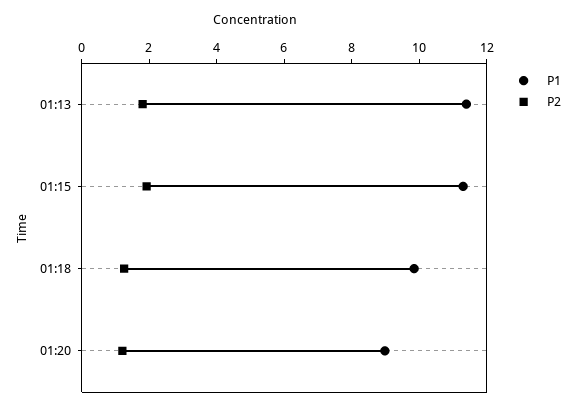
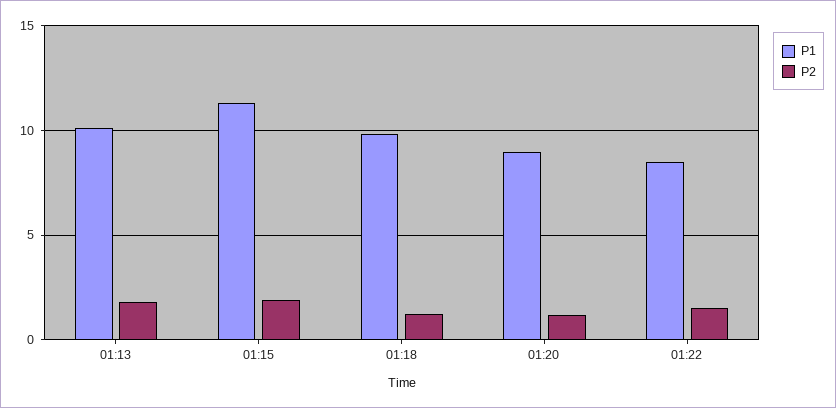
P1, 01:13: 11.5 -> 10
P1, 01:22: none -> 8.5
P2, 01:22: none -> 1.5

